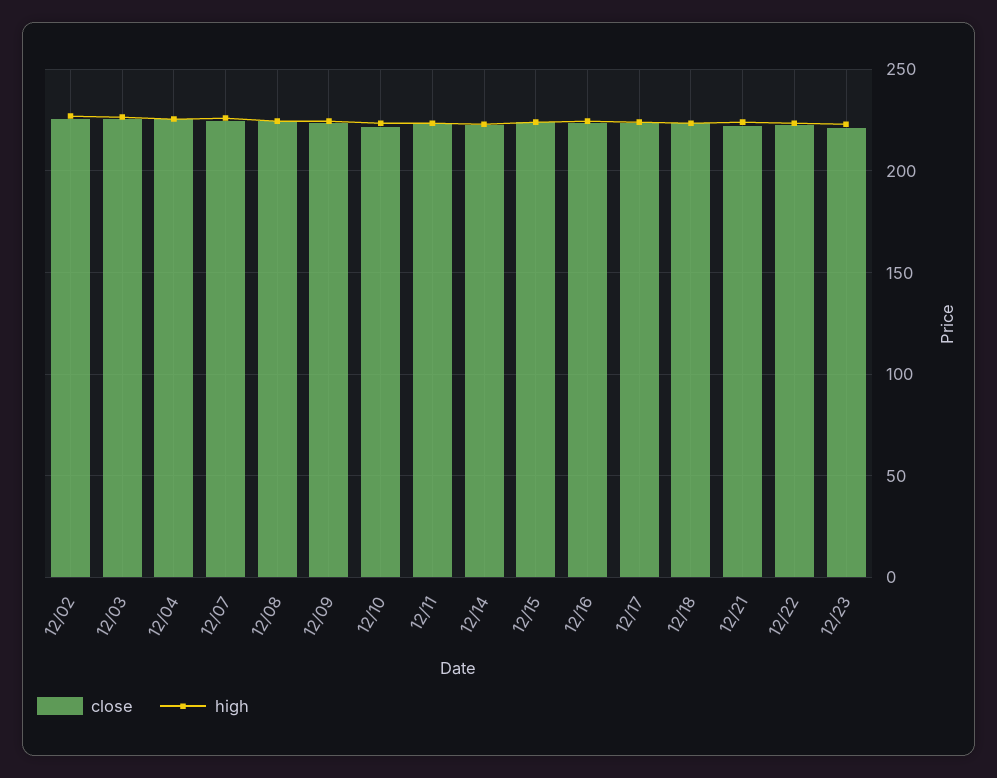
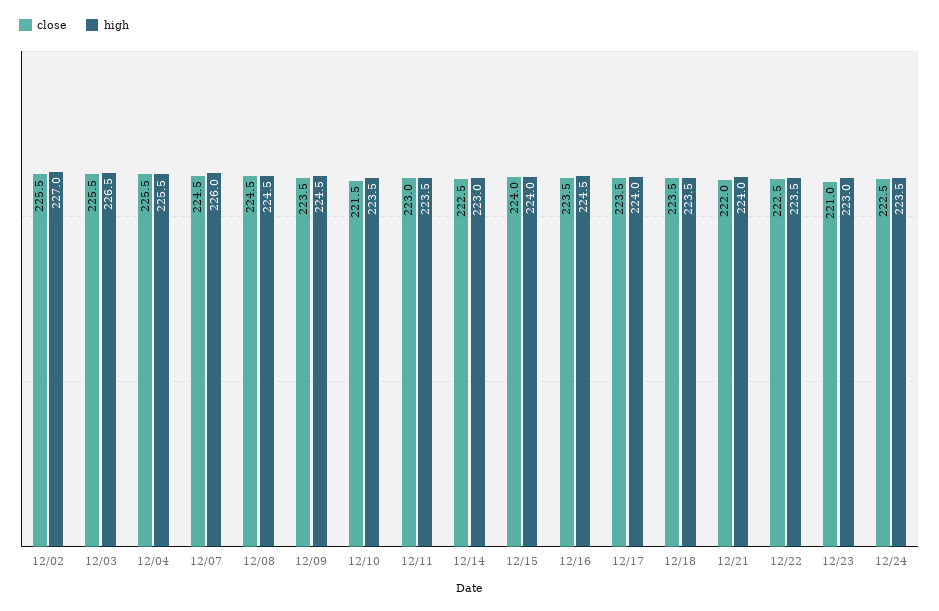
close, 12/24: none -> 222.5
high, 12/24: none -> 223.5

